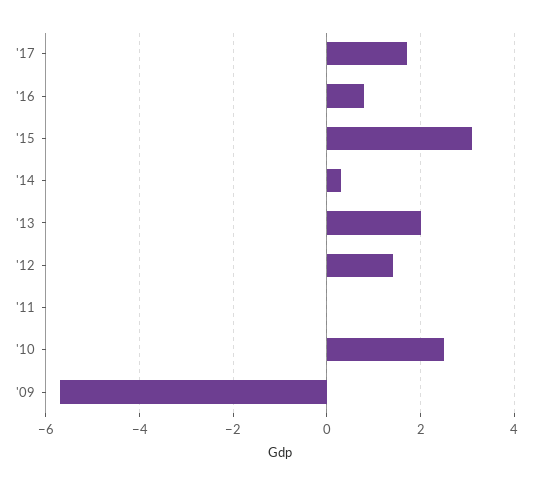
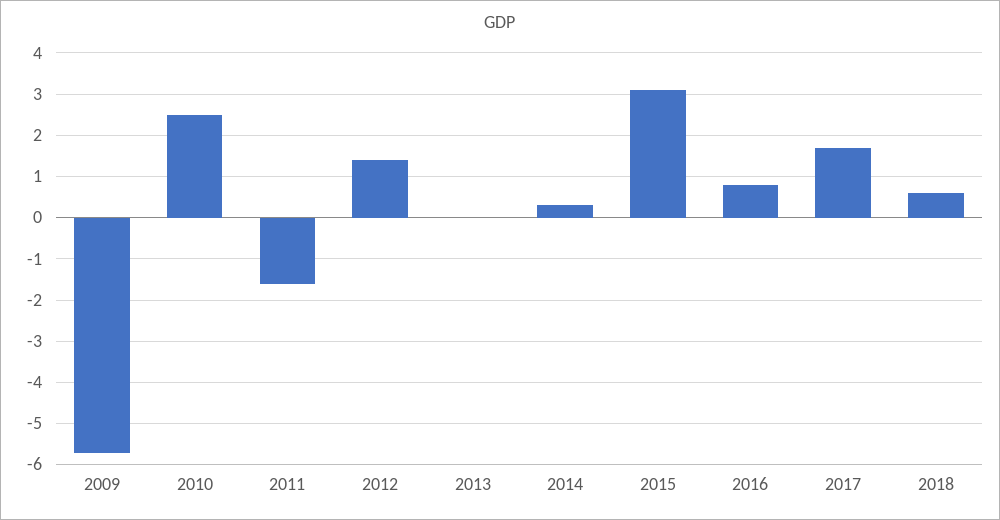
'13: 2 -> 0
'11: 0 -> -1.5
2018: none -> 0.5

